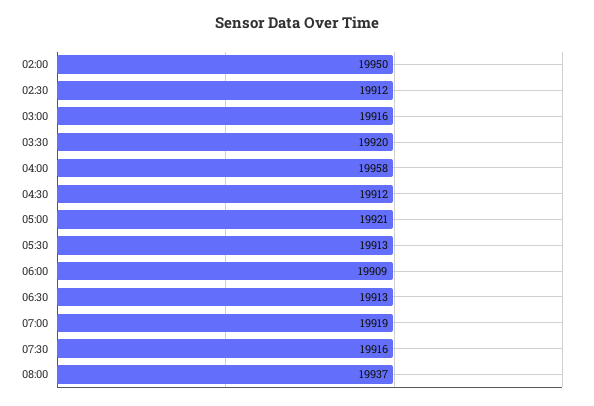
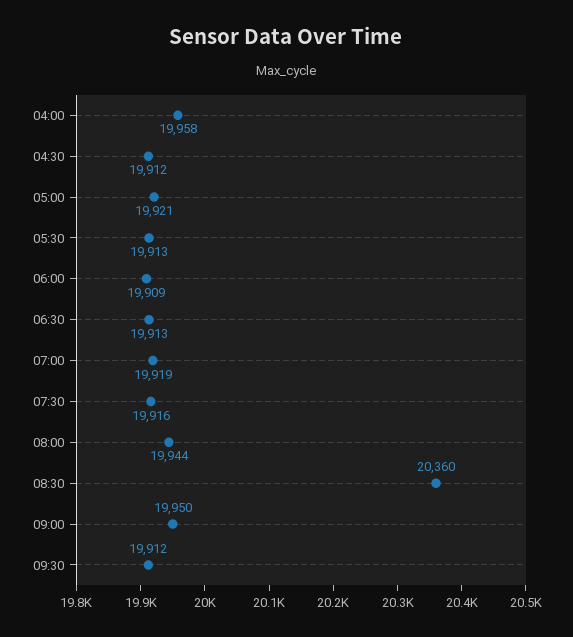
02:00: 19950 -> none
02:30: 19912 -> none
03:00: 19916 -> none
03:30: 19920 -> none
08:00: 19937 -> 19944
08:30: none -> 20360
09:00: none -> 19950
09:30: none -> 19912

